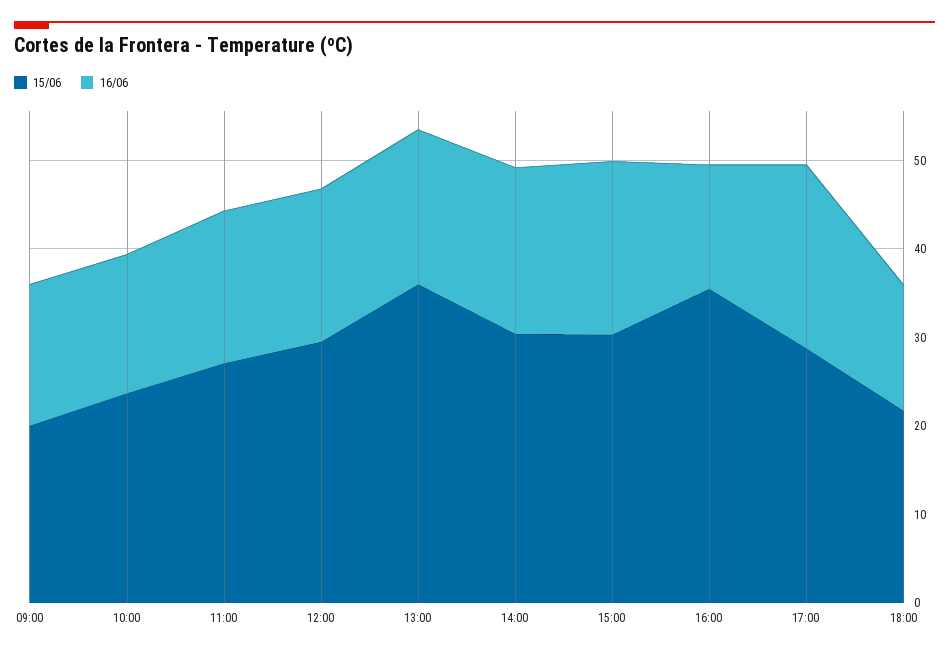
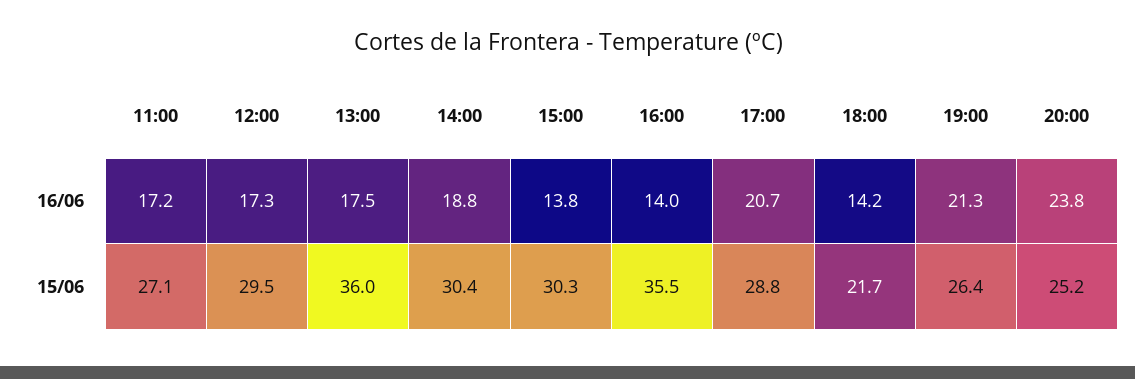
15/06, 09:00: 20 -> none
16/06, 09:00: 16 -> none
15/06, 10:00: 24 -> none
16/06, 10:00: 16 -> none
16/06, 15:00: 20 -> 13.8
16/06, 19:00: none -> 21.3
16/06, 20:00: none -> 23.8
15/06, 19:00: none -> 26.4
15/06, 20:00: none -> 25.2

